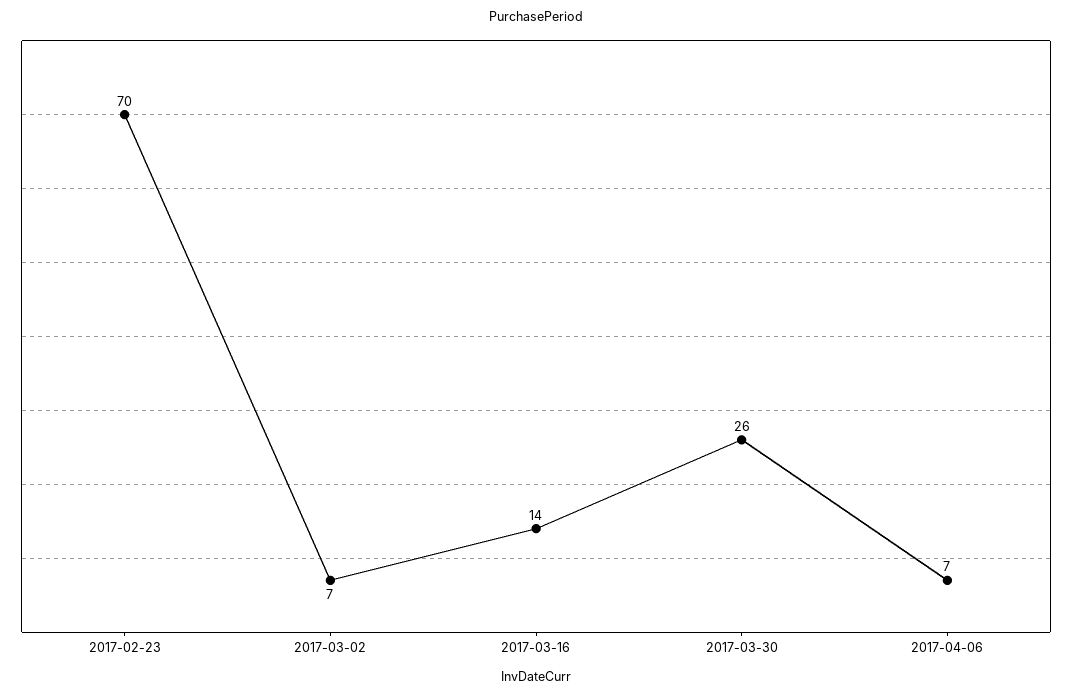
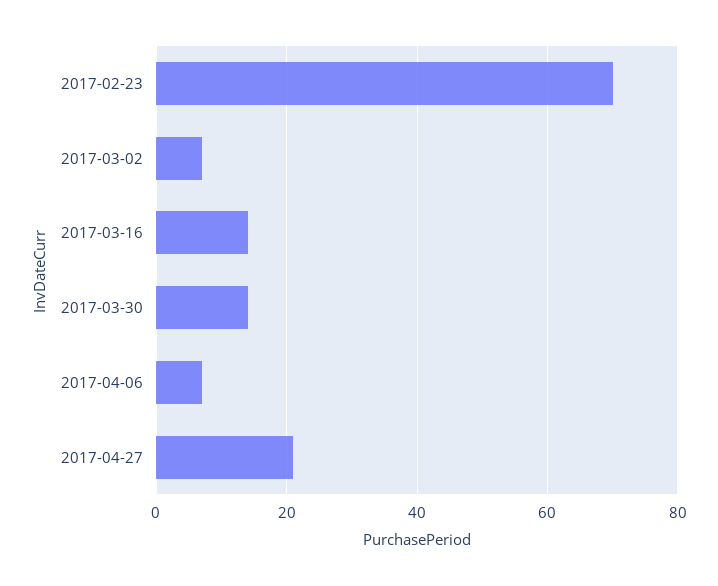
2017-03-30: 26 -> 15
2017-04-27: none -> 20

